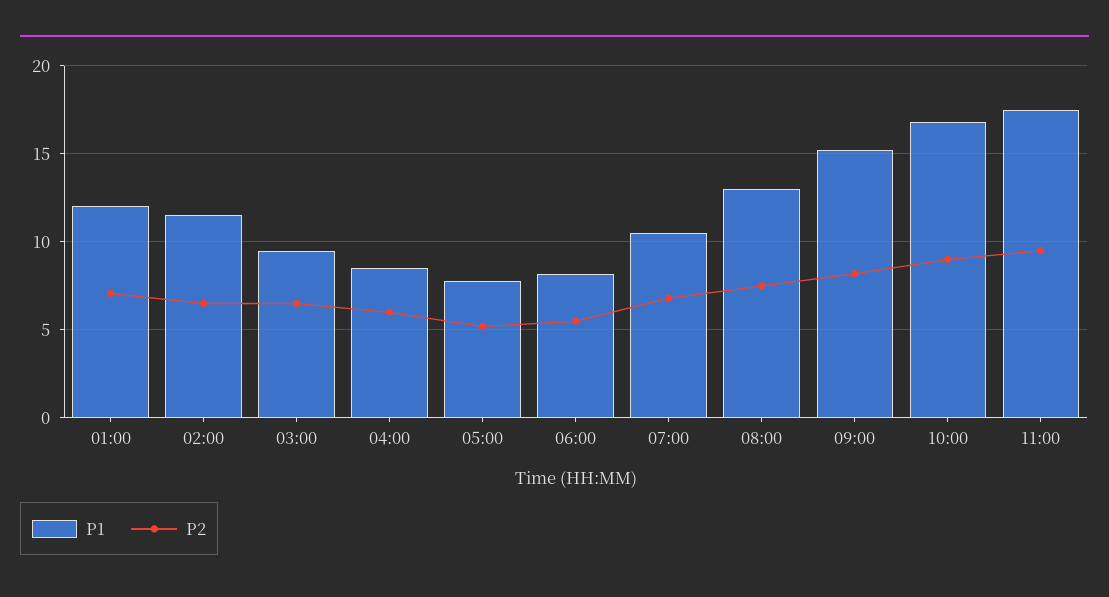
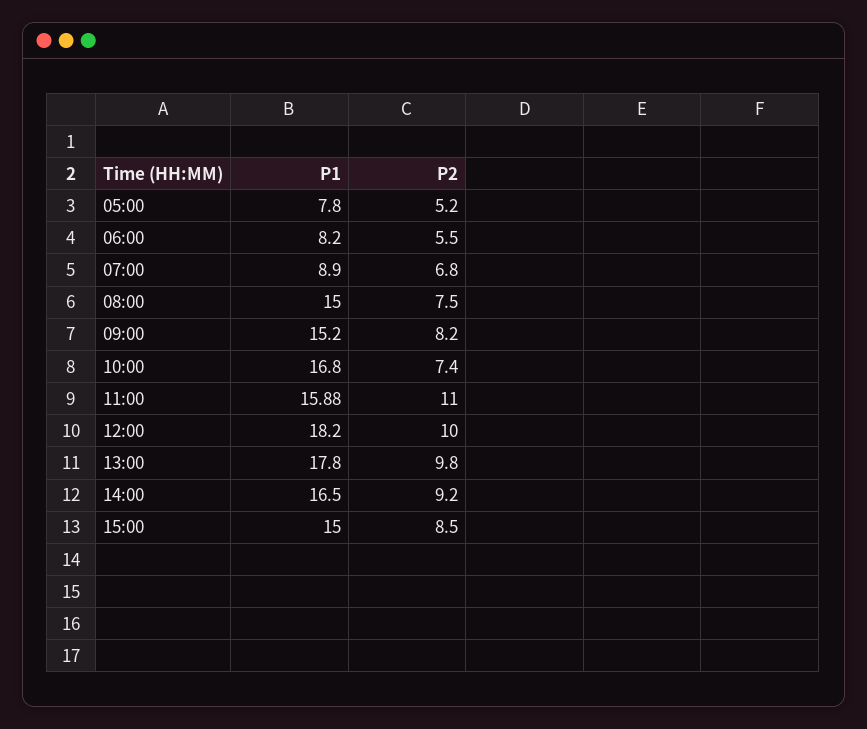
P1, 01:00: 12 -> none
P2, 01:00: 7 -> none
P1, 02:00: 11.5 -> none
P2, 02:00: 6.5 -> none
P1, 03:00: 9.5 -> none
P2, 03:00: 6.5 -> none
P1, 04:00: 8.5 -> none
P2, 04:00: 6 -> none
P1, 07:00: 10.5 -> 8.9
P1, 08:00: 13 -> 15
P2, 10:00: 9 -> 7.4
P1, 11:00: 17.5 -> 15.88
P2, 11:00: 9.5 -> 11
P1, 12:00: none -> 18.2
P2, 12:00: none -> 10
P1, 13:00: none -> 17.8
P2, 13:00: none -> 9.8
P1, 14:00: none -> 16.5
P2, 14:00: none -> 9.2
P1, 15:00: none -> 15
P2, 15:00: none -> 8.5

